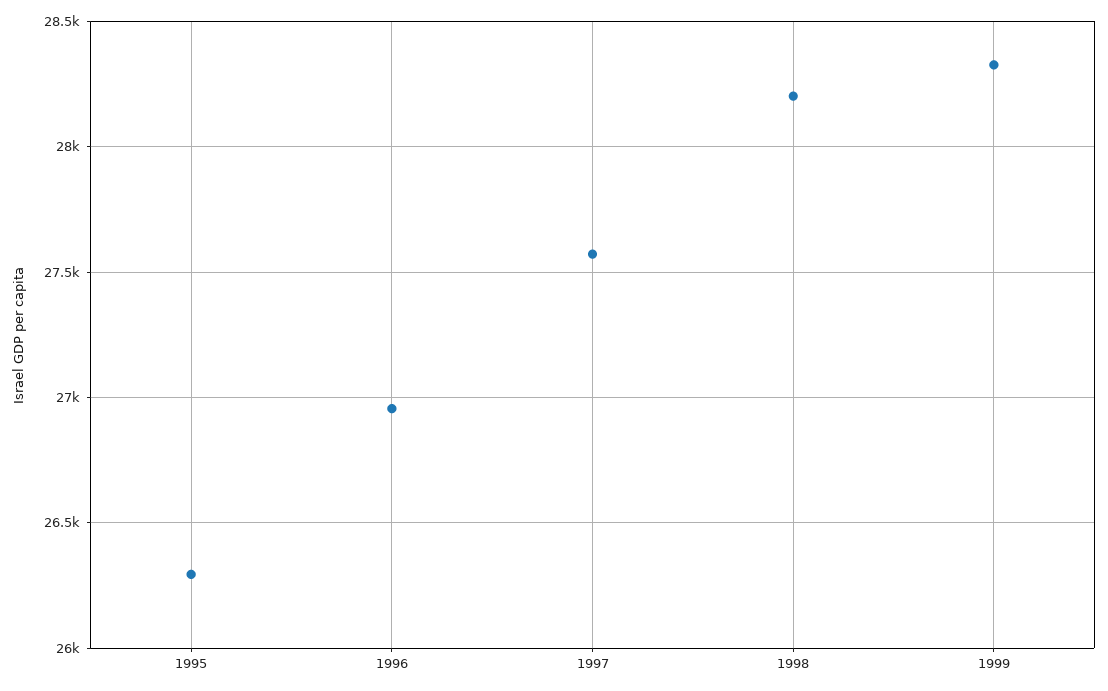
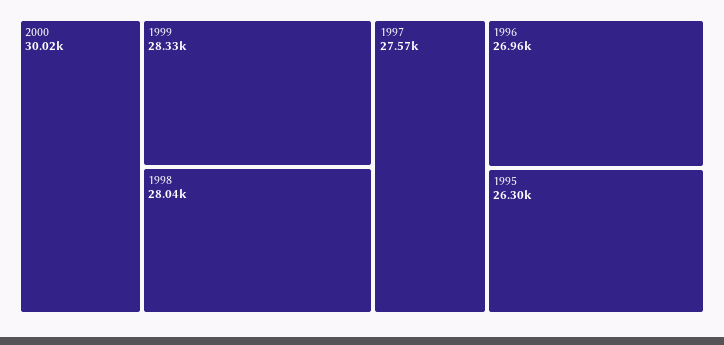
1998: 28200 -> 28040
2000: none -> 30020

